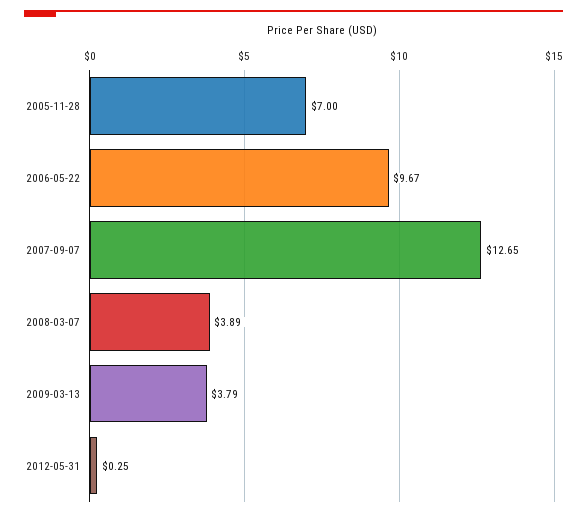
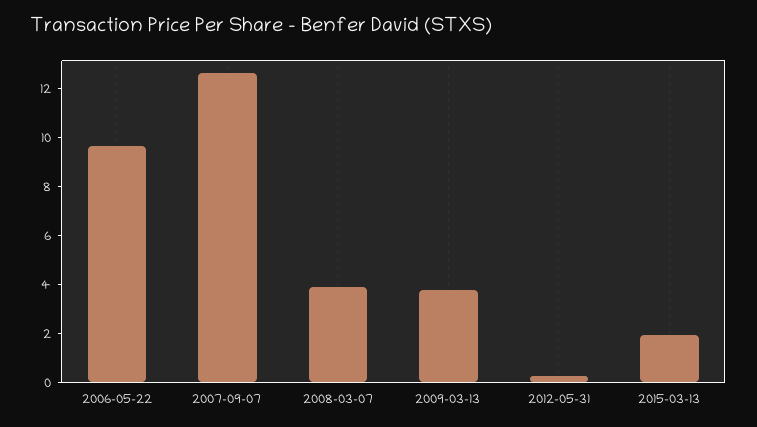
2005-11-28: 7 -> none
2015-03-13: none -> 2

